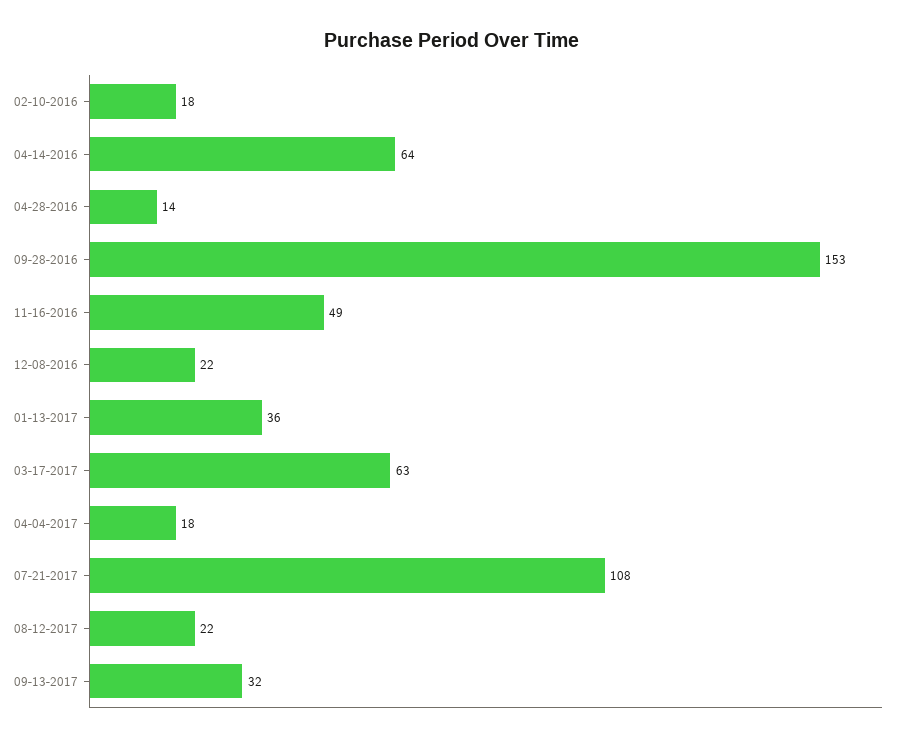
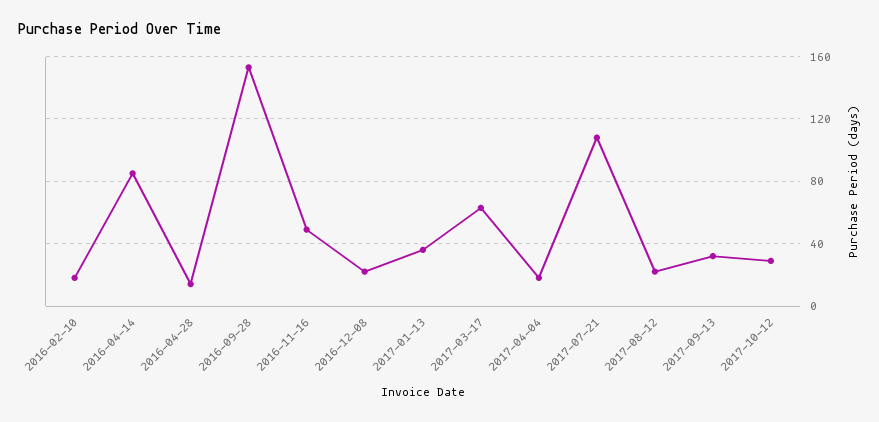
04-14-2016: 64 -> 85
2017-10-12: none -> 30

